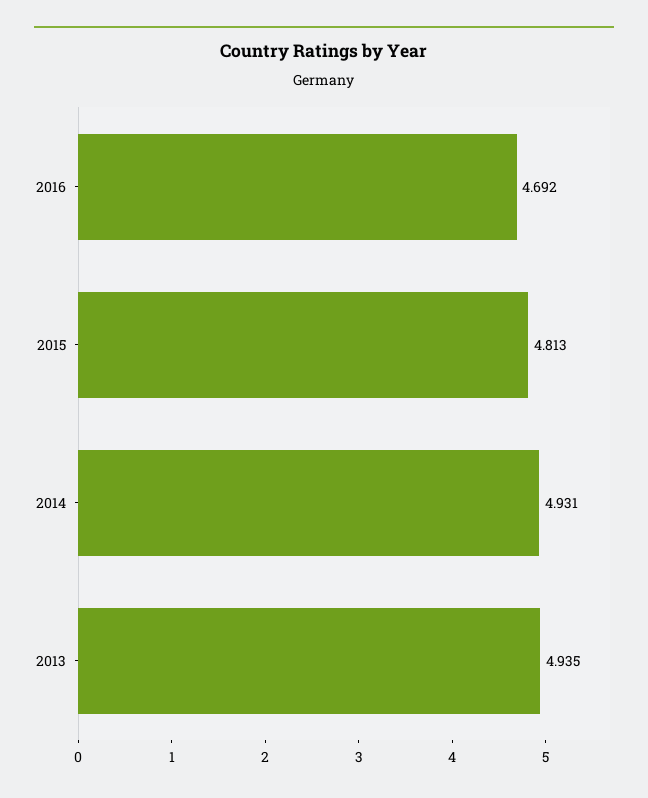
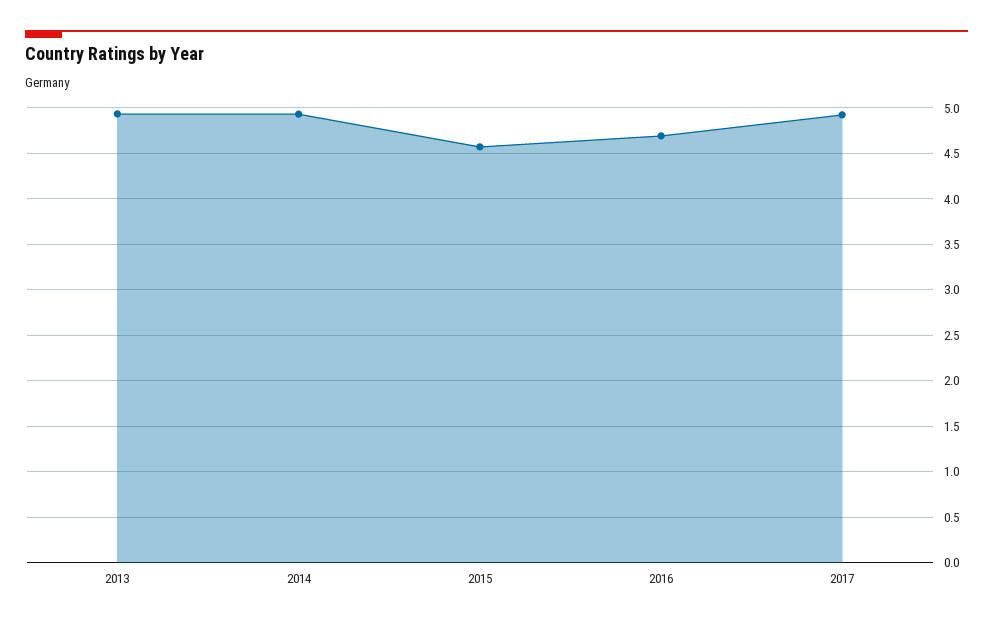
2015: 4.813 -> 4.6
2017: none -> 4.9

